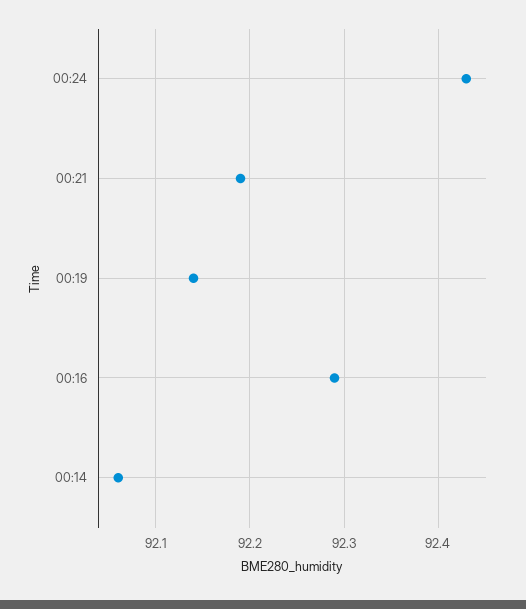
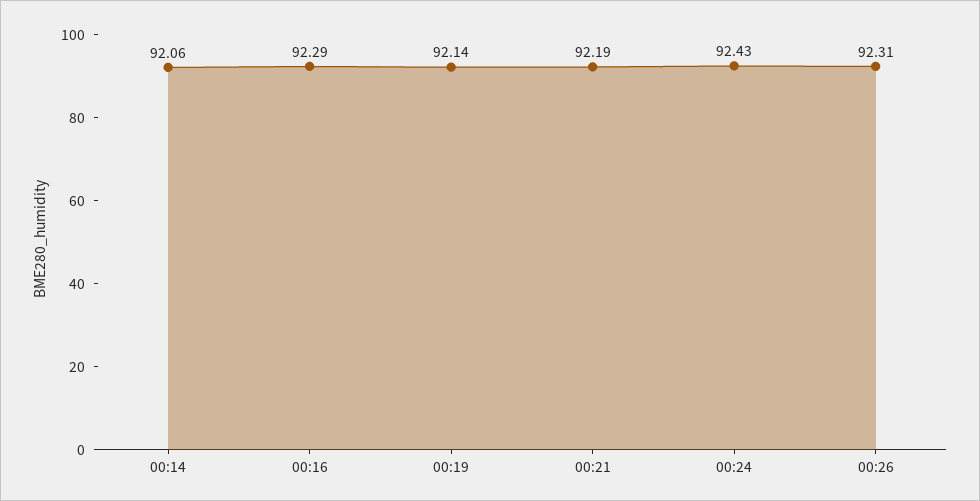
00:26: none -> 92.31

